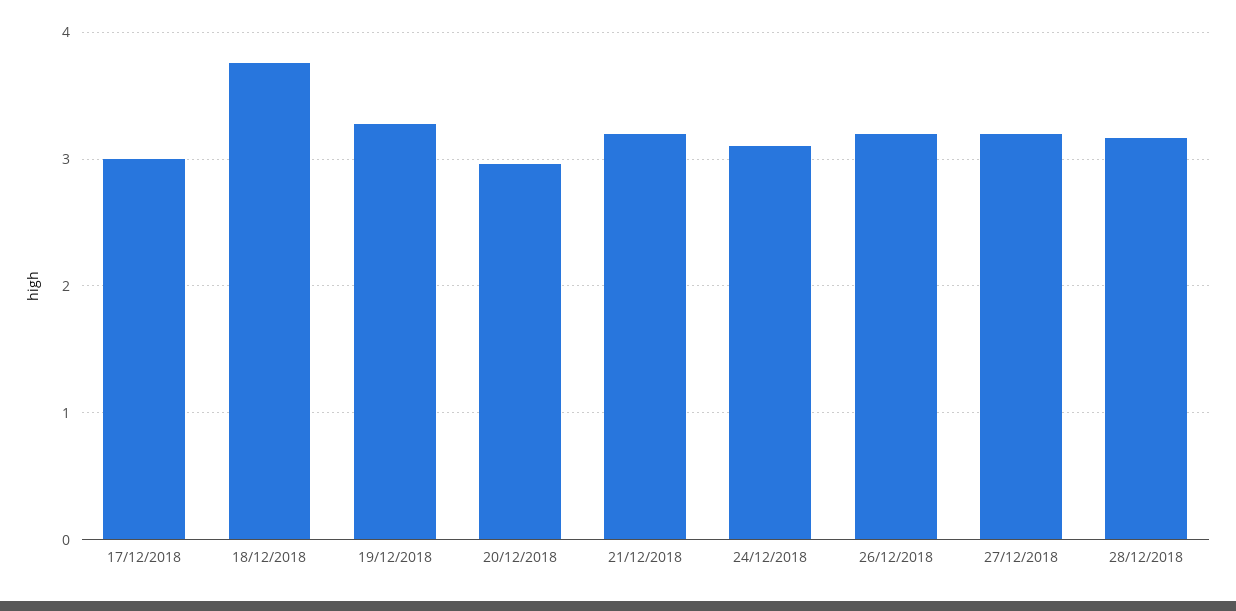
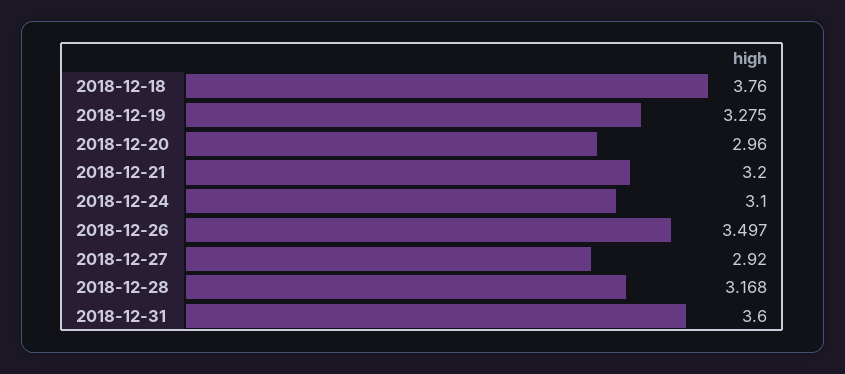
17/12/2018: 3 -> none
26/12/2018: 3.2 -> 3.497
27/12/2018: 3.2 -> 2.92
2018-12-31: none -> 3.6

